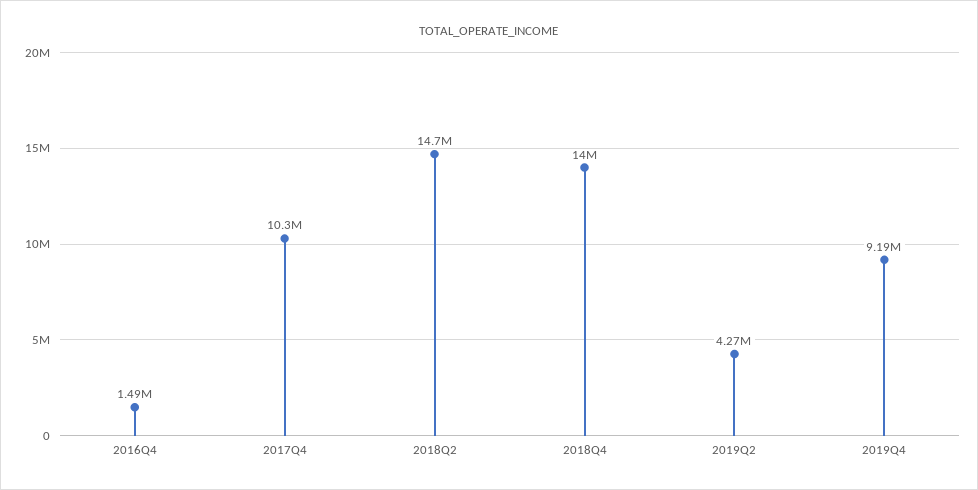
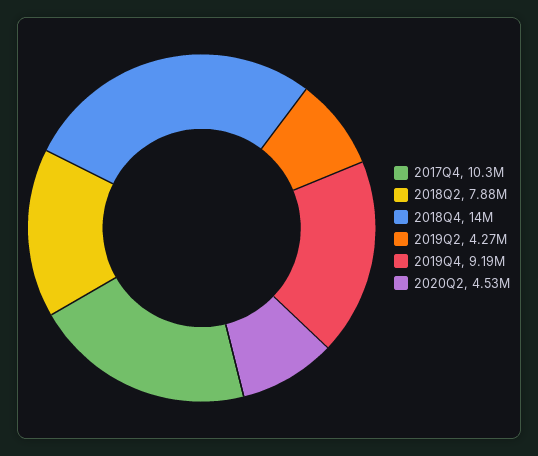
2016Q4: 1490000 -> none
2018Q2: 14700000 -> 7880000
2020Q2: none -> 4530000

